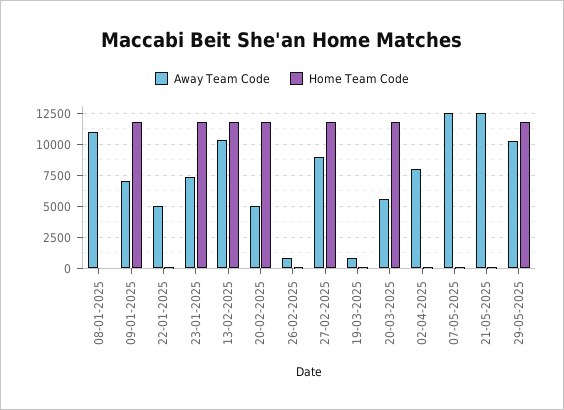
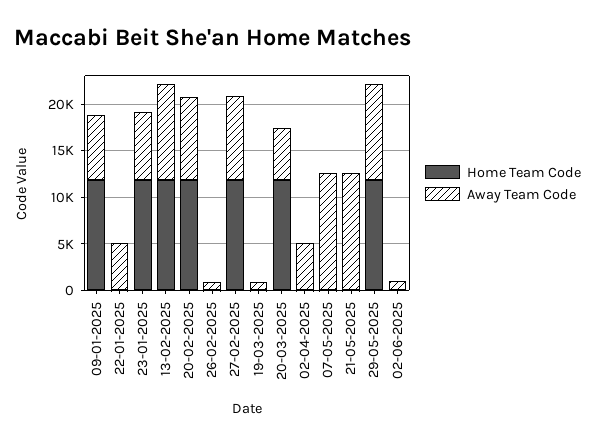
Away Team Code, 08-01-2025: 11000 -> none
Home Team Code, 08-01-2025: 0 -> none
Away Team Code, 20-02-2025: 5000 -> 9000
Away Team Code, 02-04-2025: 8000 -> 5000
Home Team Code, 02-06-2025: none -> 0
Away Team Code, 02-06-2025: none -> 1000

